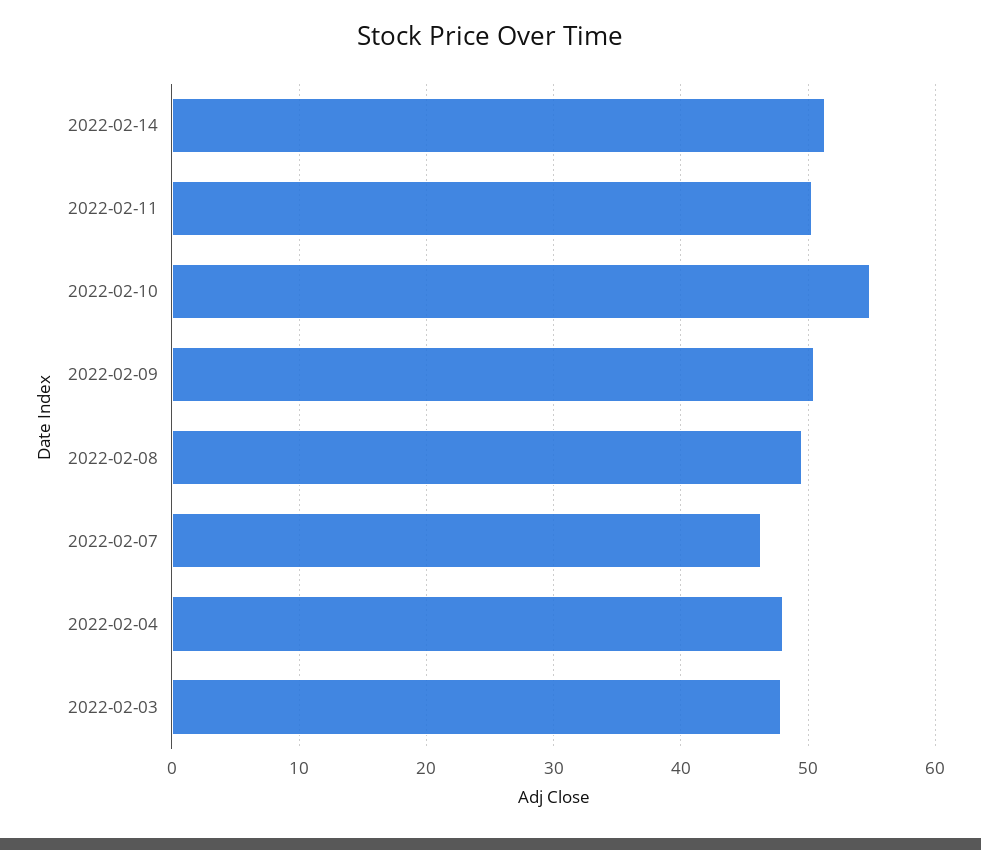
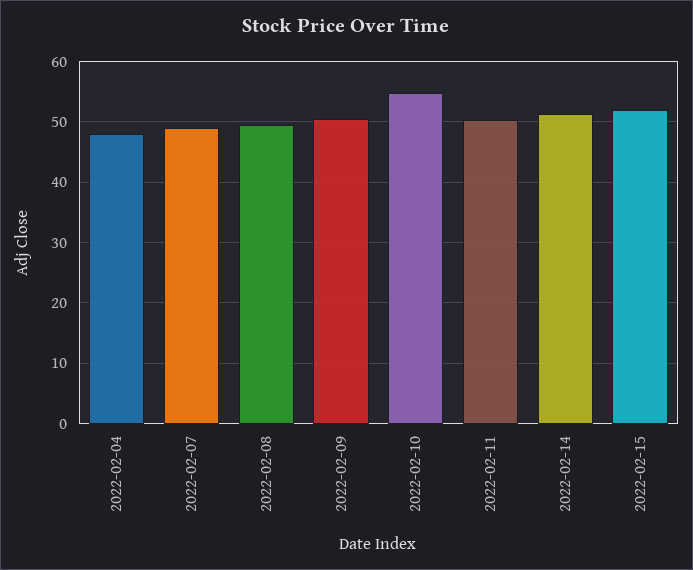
2022-02-07: 46 -> 49
2022-02-03: 48 -> none
2022-02-15: none -> 52

